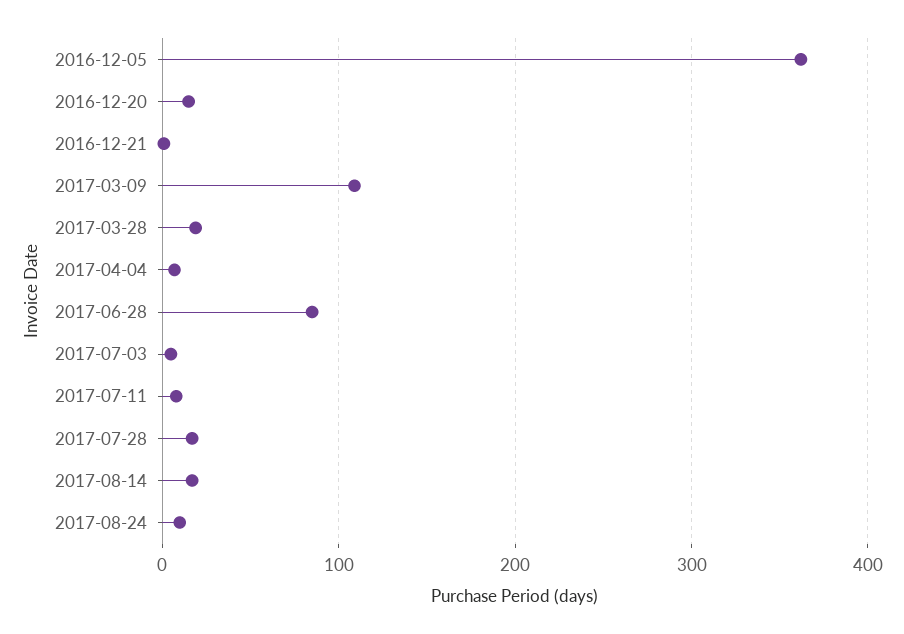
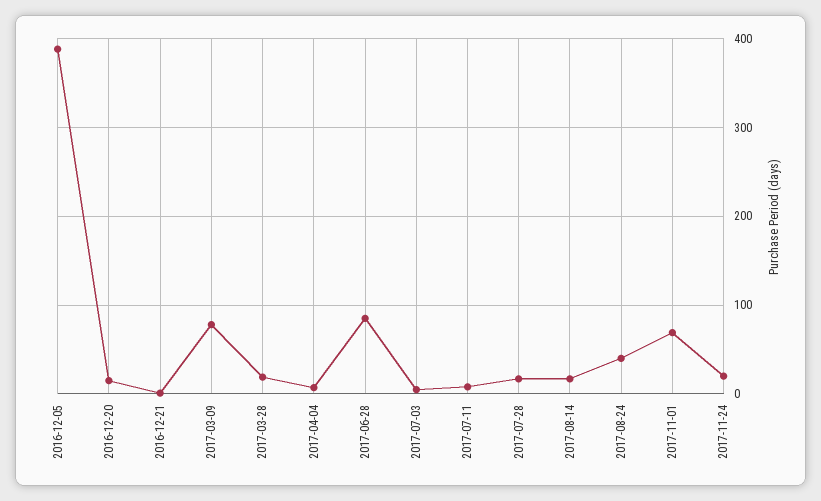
2016-12-05: 360 -> 390
2017-03-09: 110 -> 80
2017-08-24: 10 -> 40
2017-11-01: none -> 70
2017-11-24: none -> 20

